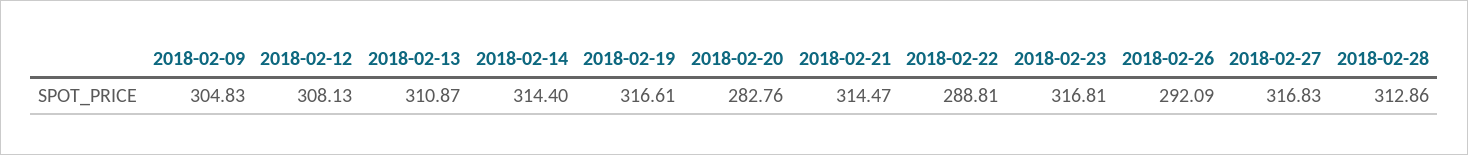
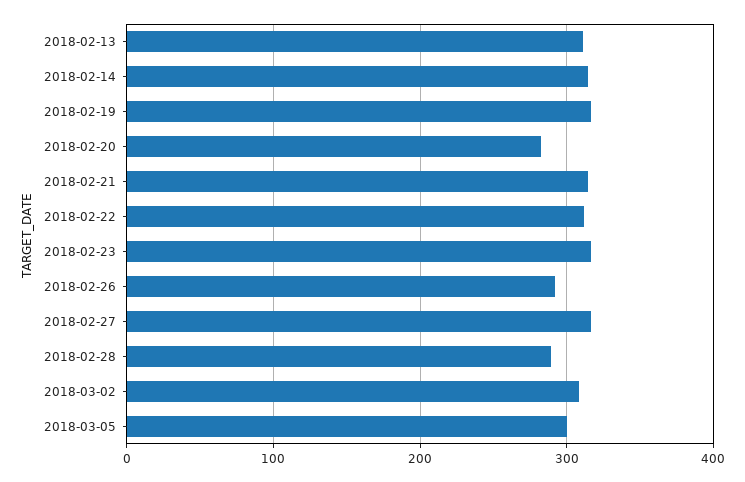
2018-02-09: 304.83 -> none
2018-02-12: 308.13 -> none
2018-02-22: 288.81 -> 310
2018-02-28: 312.86 -> 290
2018-03-02: none -> 310
2018-03-05: none -> 300

